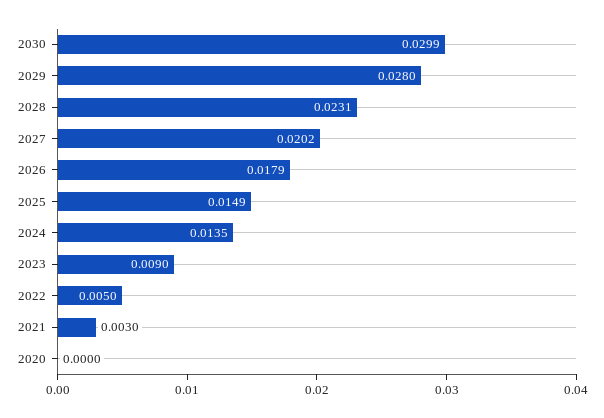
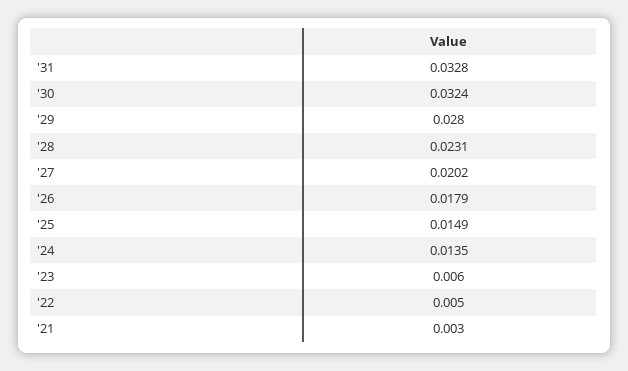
2030: 0.0299 -> 0.0324
2023: 0.009 -> 0.006
2020: 0 -> none
'31: none -> 0.0328

